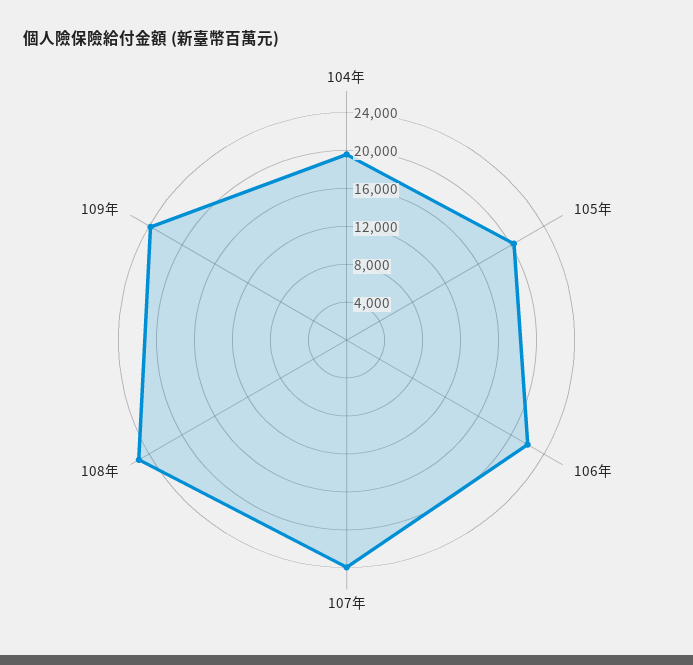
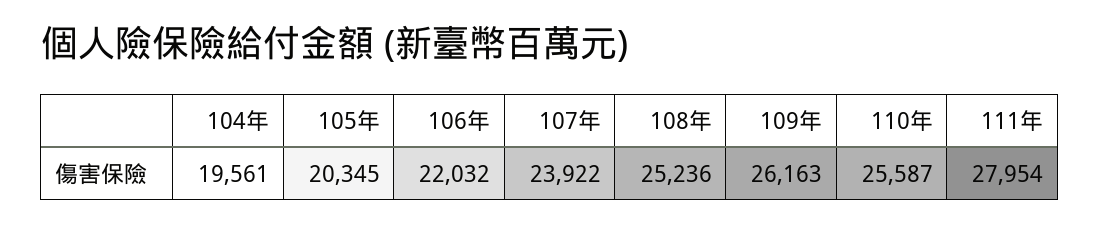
109年: 24000 -> 26163
110年: none -> 25587
111年: none -> 27954

